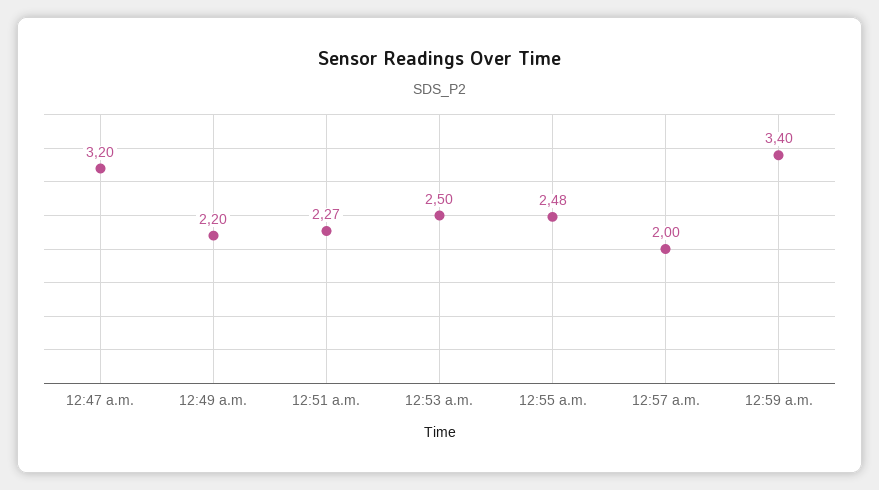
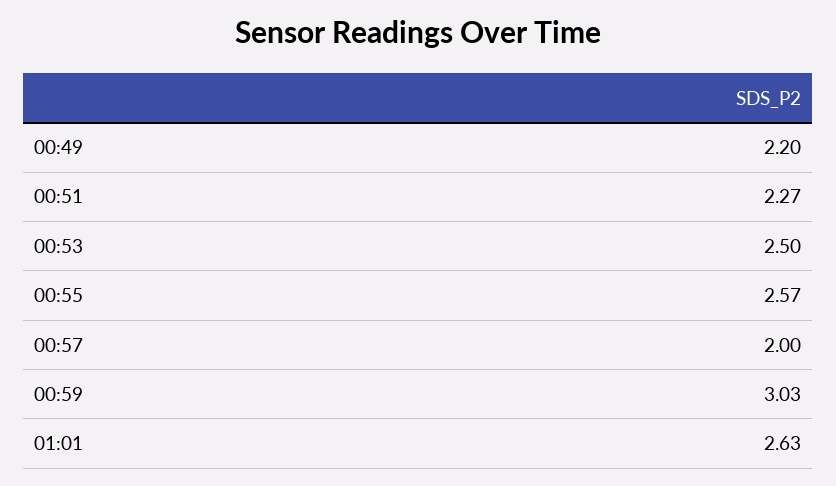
12:47 a.m.: 3.2 -> none
12:55 a.m.: 2.48 -> 2.57
12:59 a.m.: 3.4 -> 3.03
01:01: none -> 2.63

